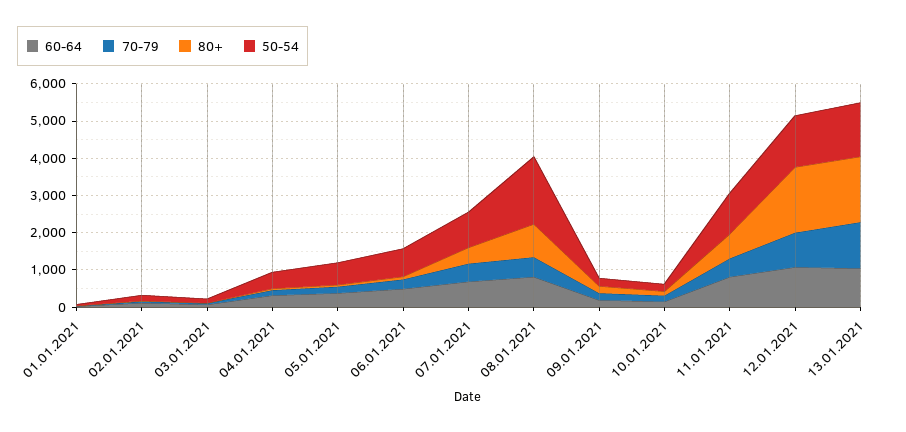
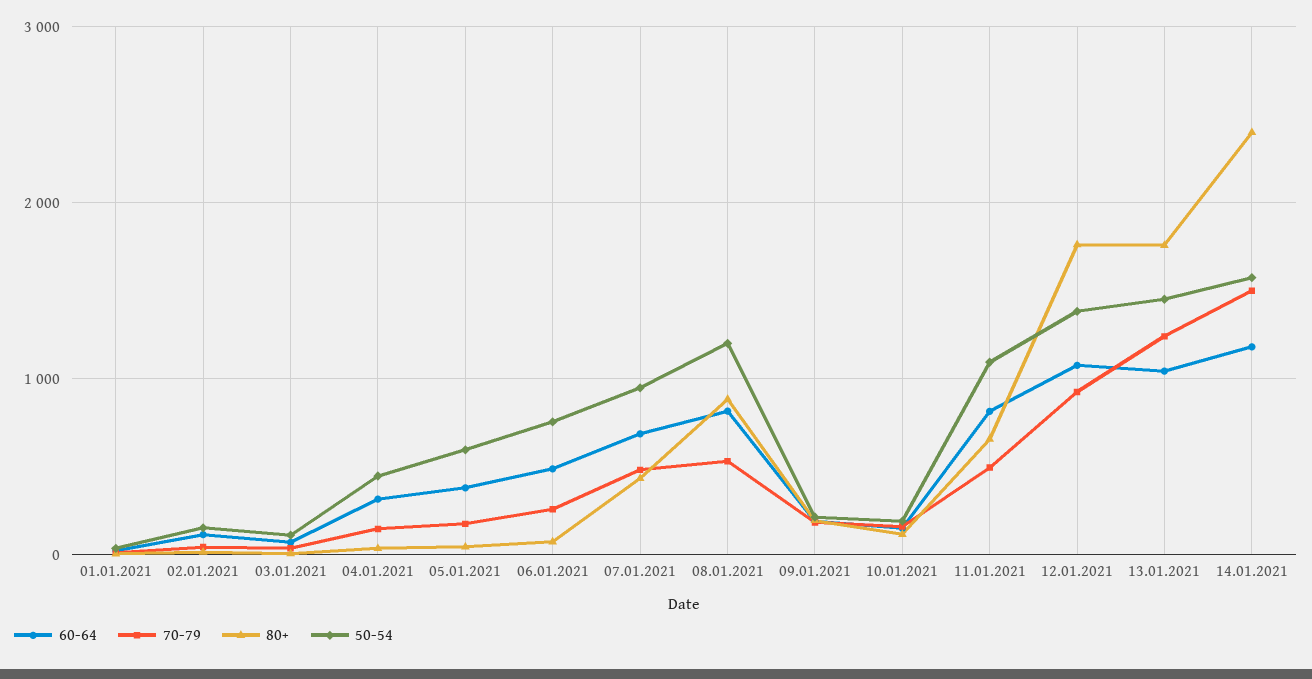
50-54, 08.01.2021: 1750 -> 1200
60-64, 14.01.2021: none -> 1200
70-79, 14.01.2021: none -> 1500
80+, 14.01.2021: none -> 2400
50-54, 14.01.2021: none -> 1600

